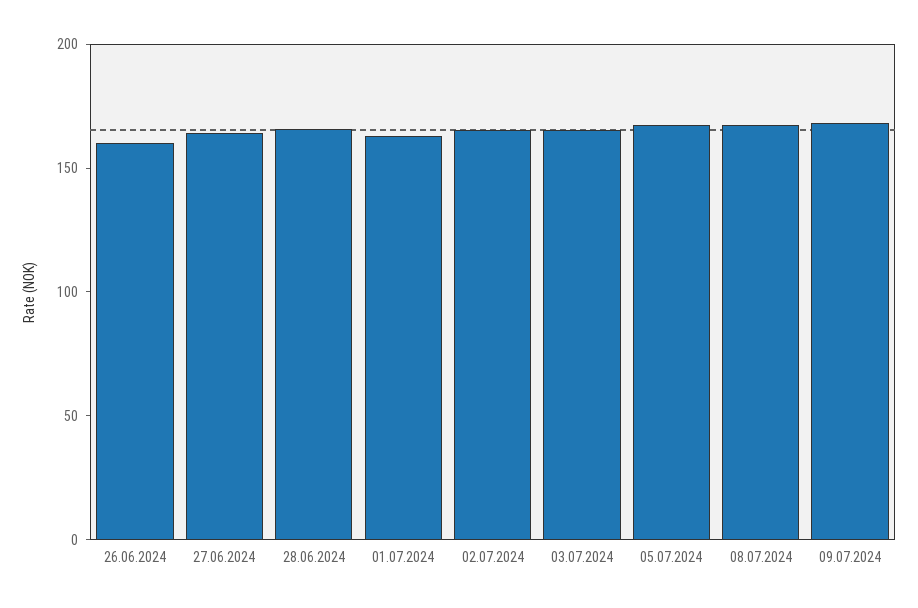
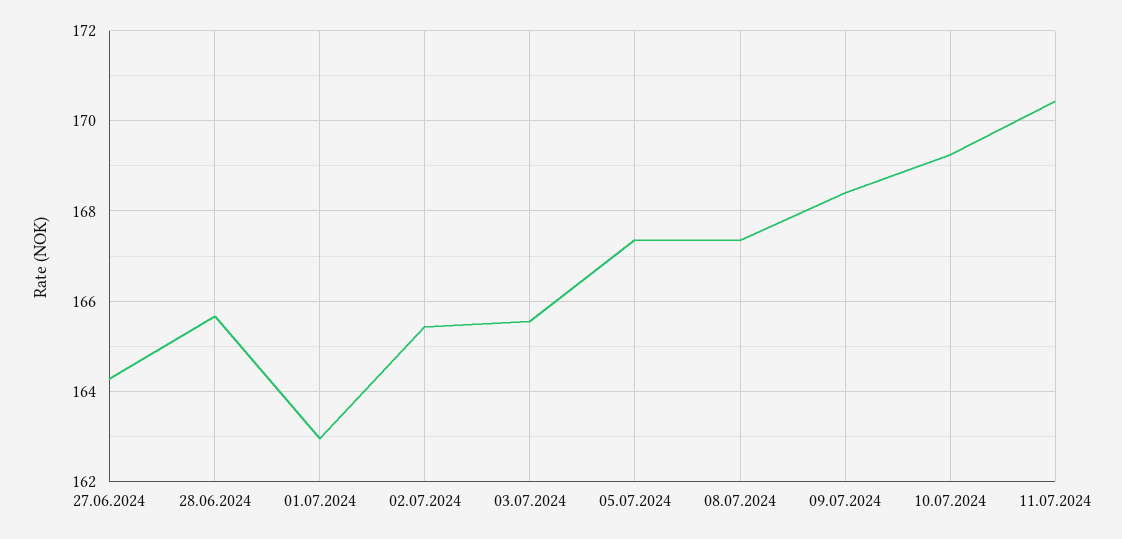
26.06.2024: 160 -> none
10.07.2024: none -> 169.2
11.07.2024: none -> 170.4

